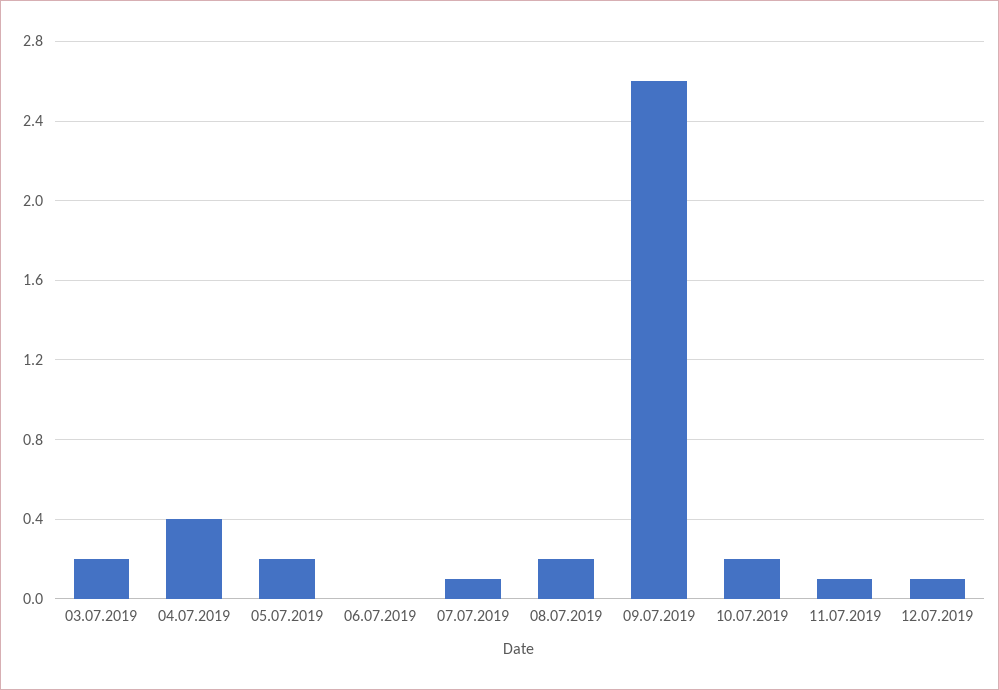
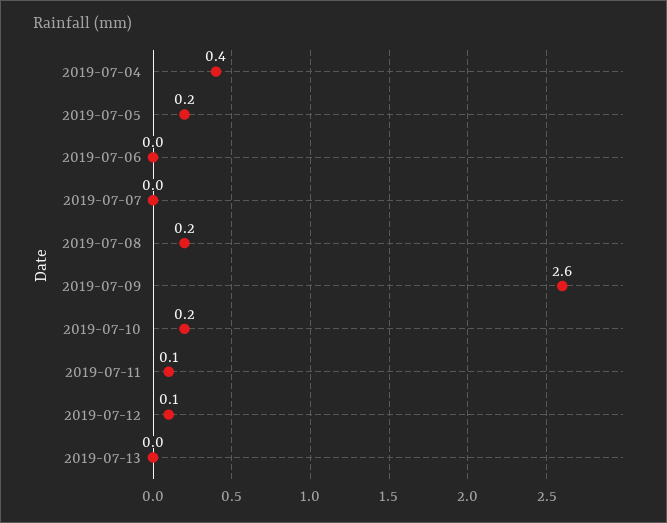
03.07.2019: 0.2 -> none
07.07.2019: 0.1 -> 0
2019-07-13: none -> 0

